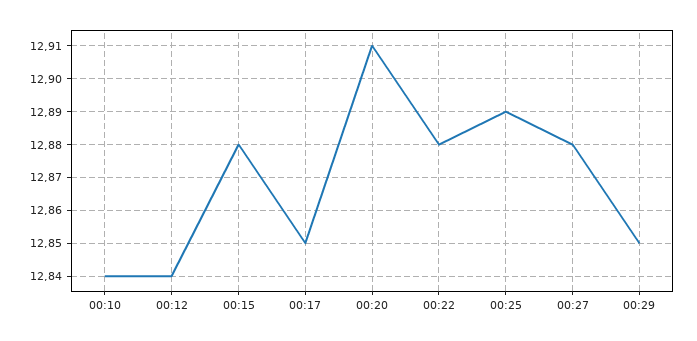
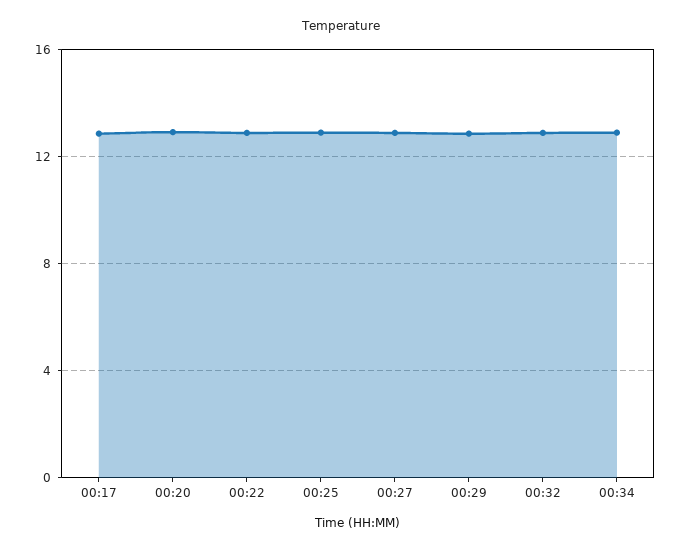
00:10: 12.84 -> none
00:12: 12.84 -> none
00:15: 12.88 -> none
00:32: none -> 13
00:34: none -> 13

